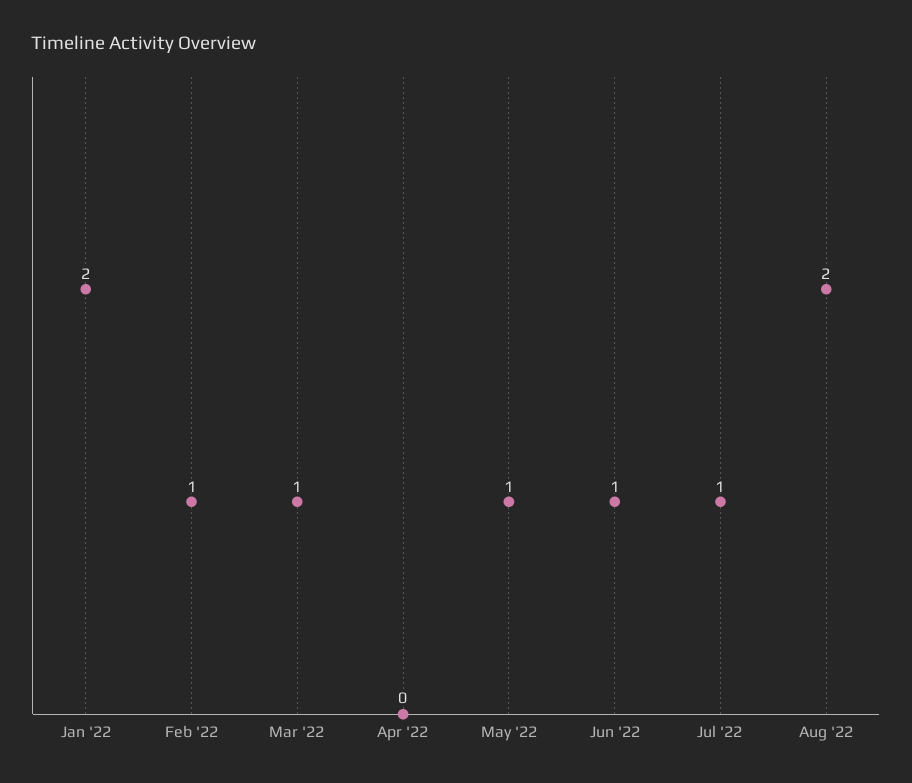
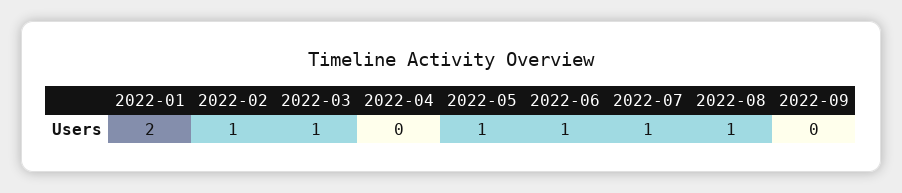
Aug '22: 2 -> 1
2022-09: none -> 0

